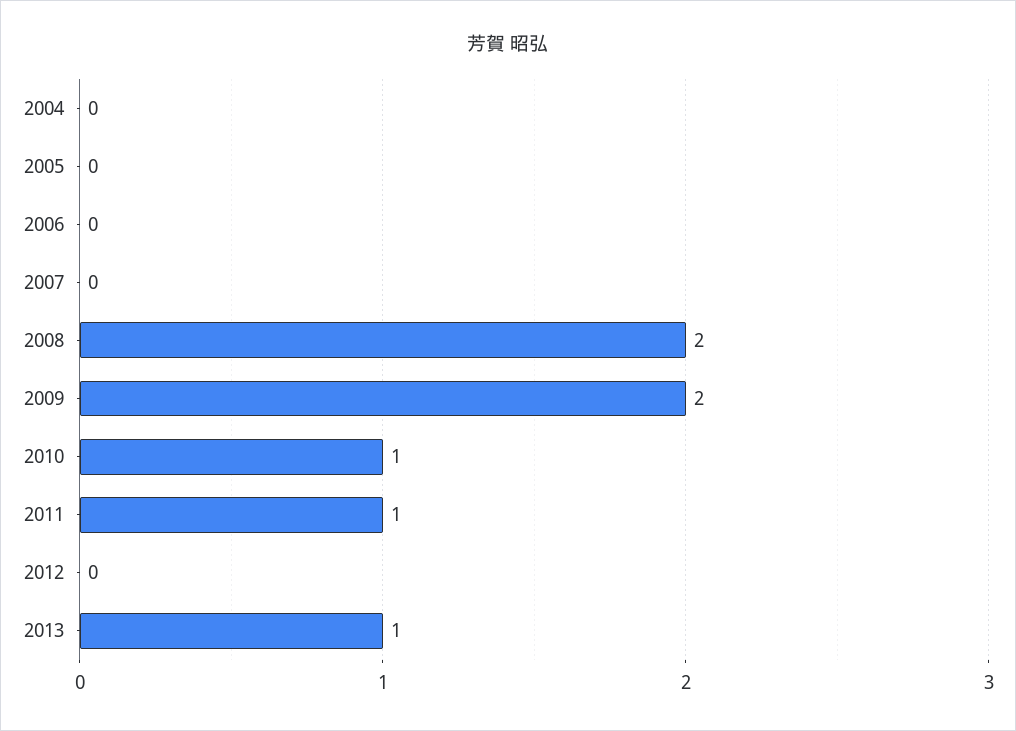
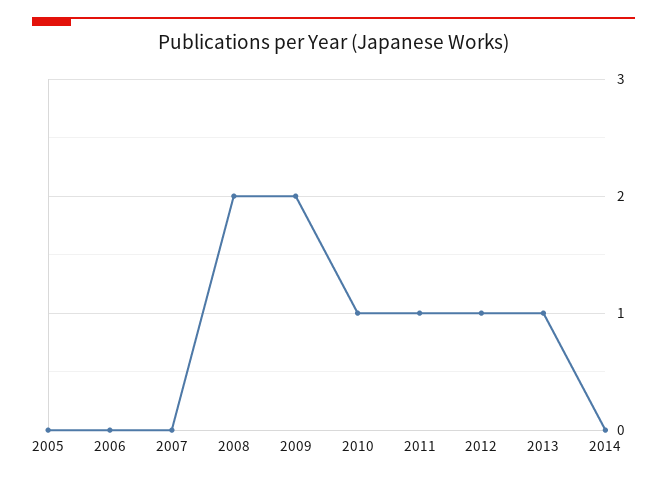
2004: 0 -> none
2012: 0 -> 1
2014: none -> 0

